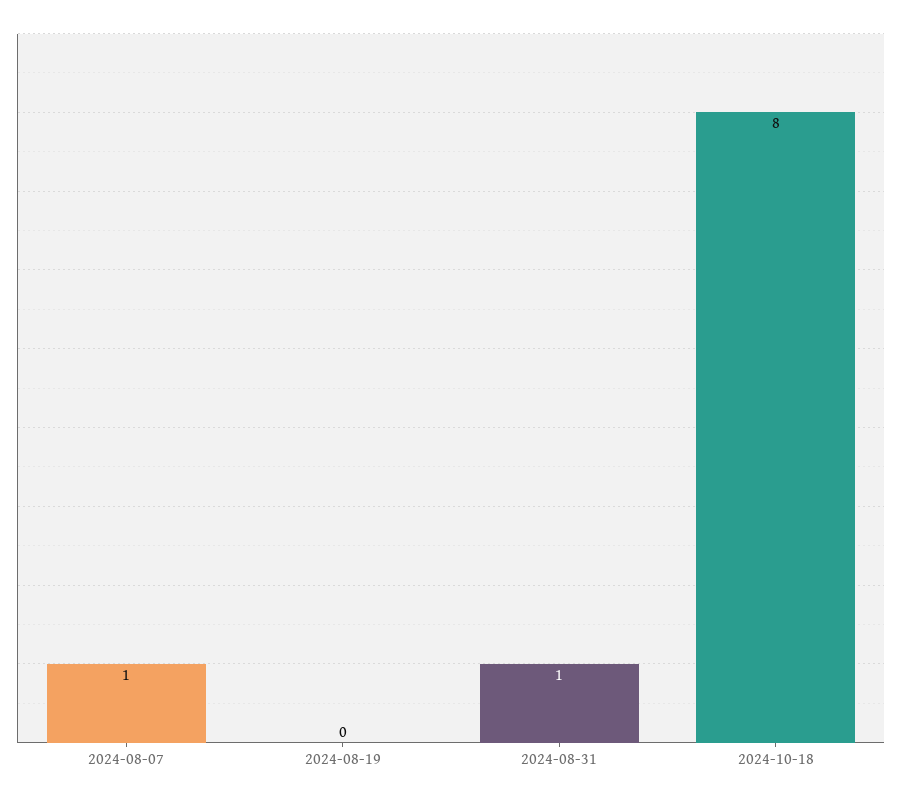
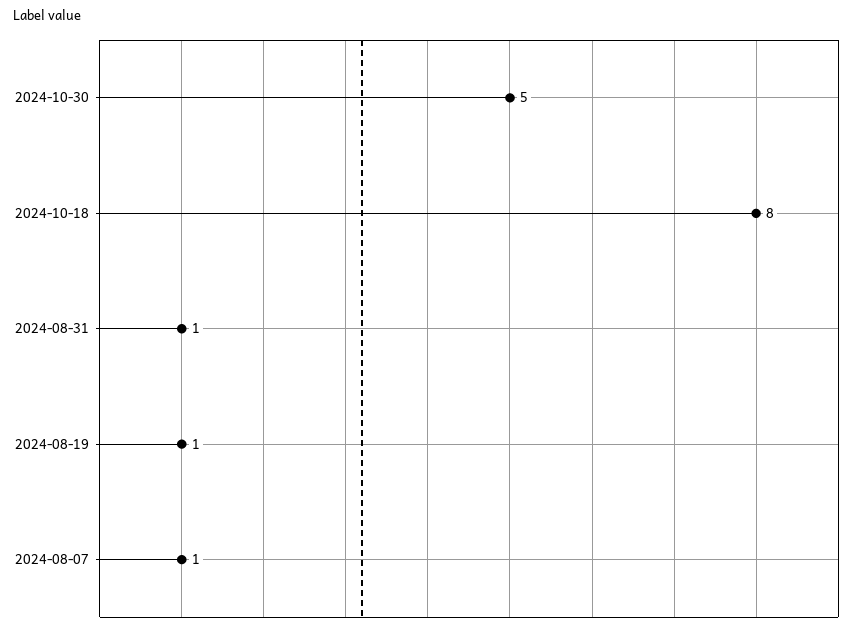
2024-08-19: 0 -> 1
2024-10-30: none -> 5

